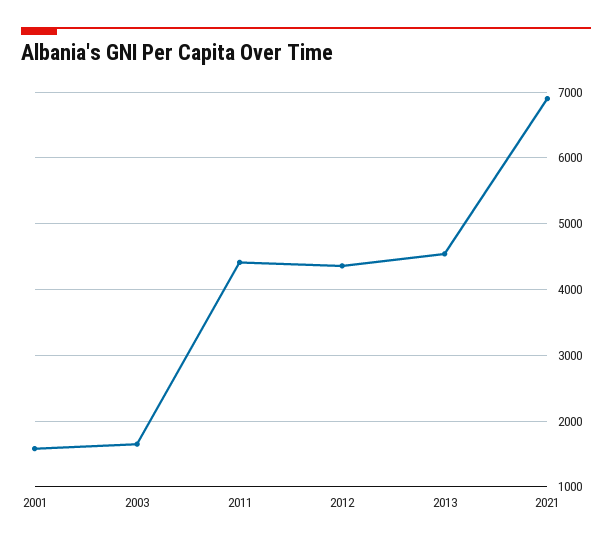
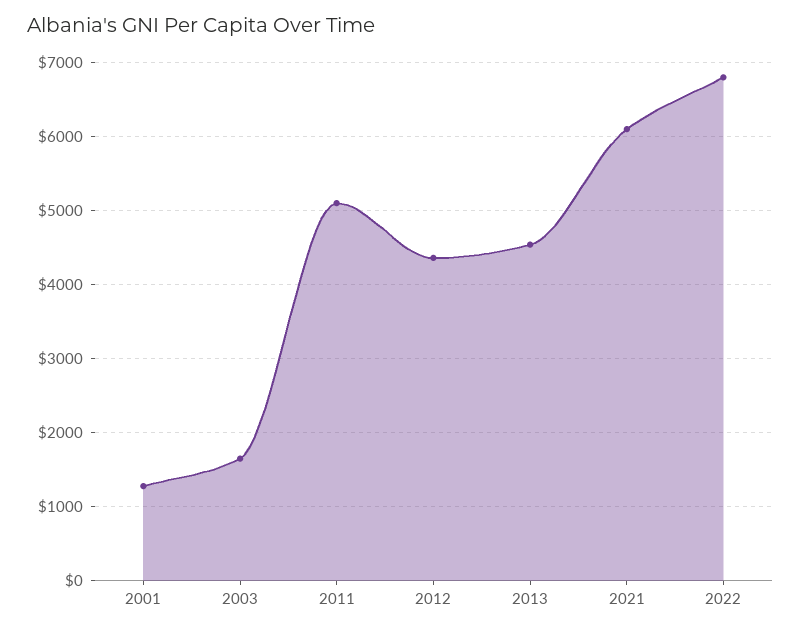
2001: 1600 -> 1300
2011: 4400 -> 5100
2021: 6900 -> 6100
2022: none -> 6800

